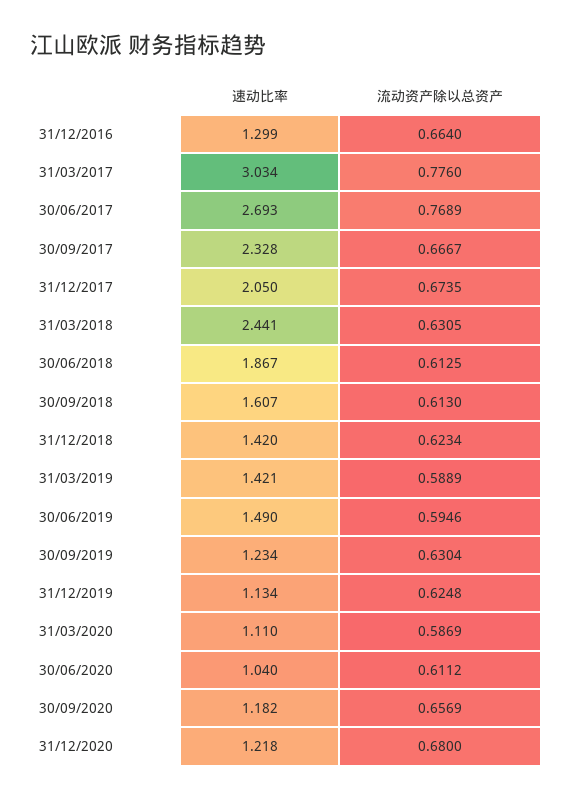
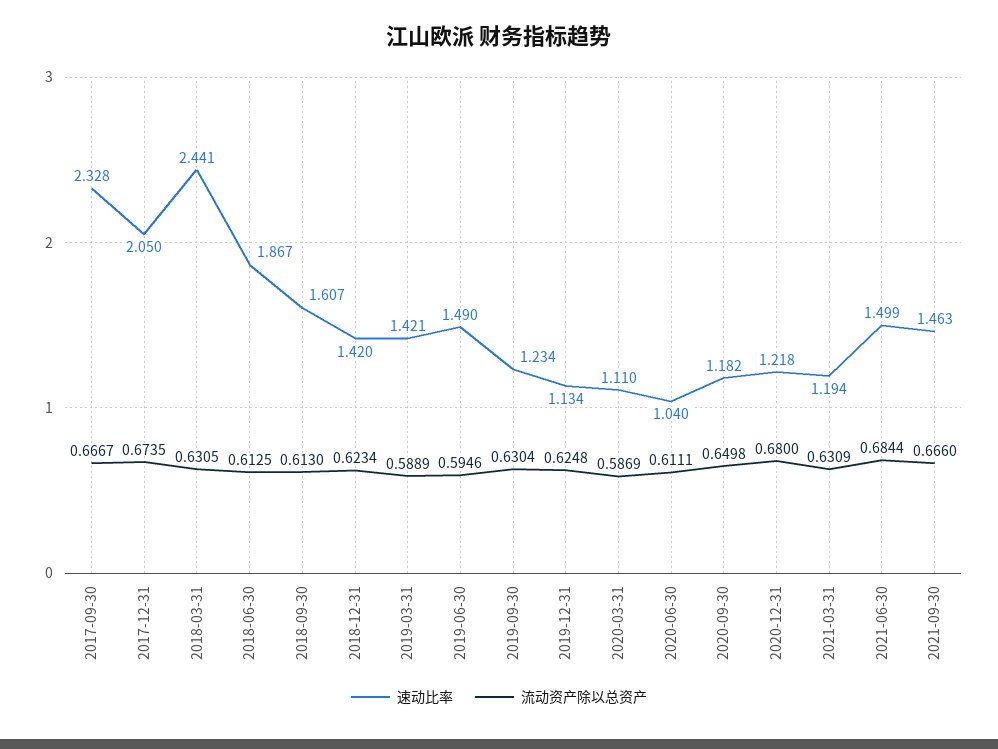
速动比率, 31/12/2016: 1.299 -> none
流动资产除以总资产, 31/12/2016: 0.664 -> none
速动比率, 31/03/2017: 3.034 -> none
流动资产除以总资产, 31/03/2017: 0.776 -> none
速动比率, 30/06/2017: 2.693 -> none
流动资产除以总资产, 30/06/2017: 0.7689 -> none
流动资产除以总资产, 30/06/2020: 0.6112 -> 0.6111
流动资产除以总资产, 30/09/2020: 0.6569 -> 0.6498
速动比率, 2021-03-31: none -> 1.194
流动资产除以总资产, 2021-03-31: none -> 0.6309
速动比率, 2021-06-30: none -> 1.499
流动资产除以总资产, 2021-06-30: none -> 0.6844
速动比率, 2021-09-30: none -> 1.463
流动资产除以总资产, 2021-09-30: none -> 0.666

